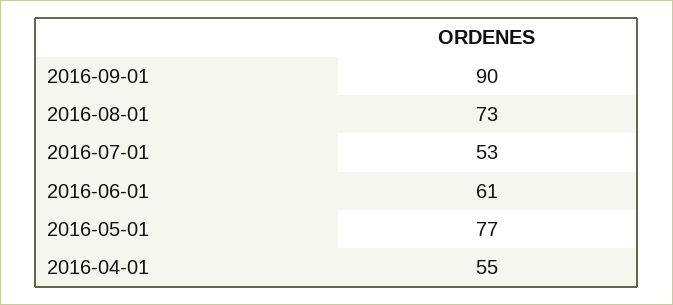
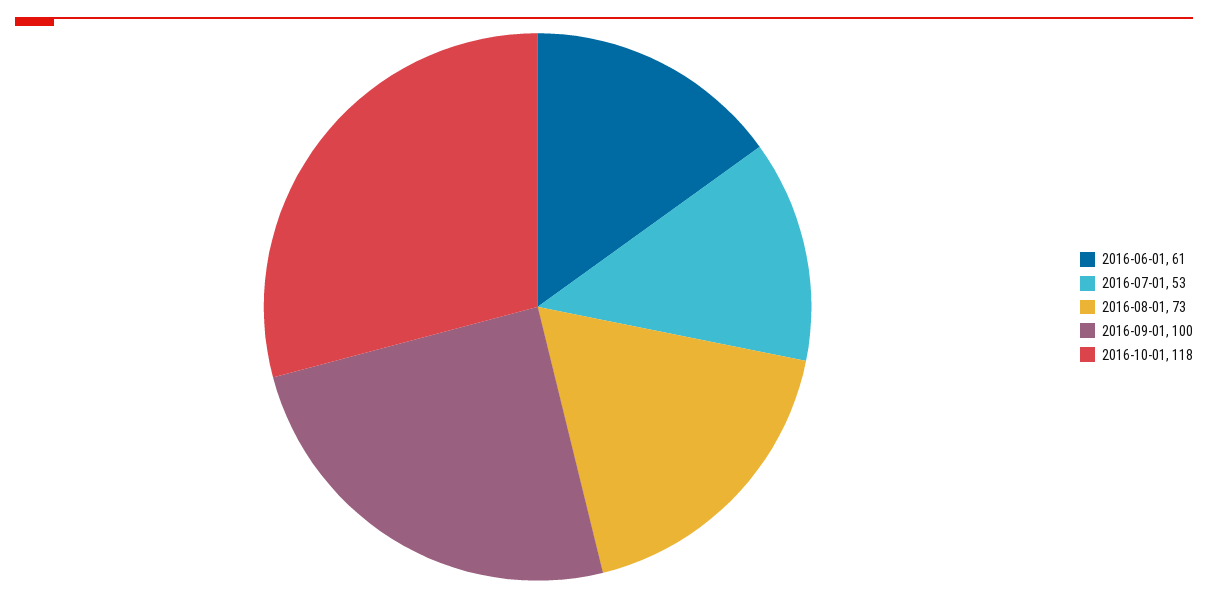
2016-09-01: 90 -> 100
2016-05-01: 77 -> none
2016-04-01: 55 -> none
2016-10-01: none -> 118

